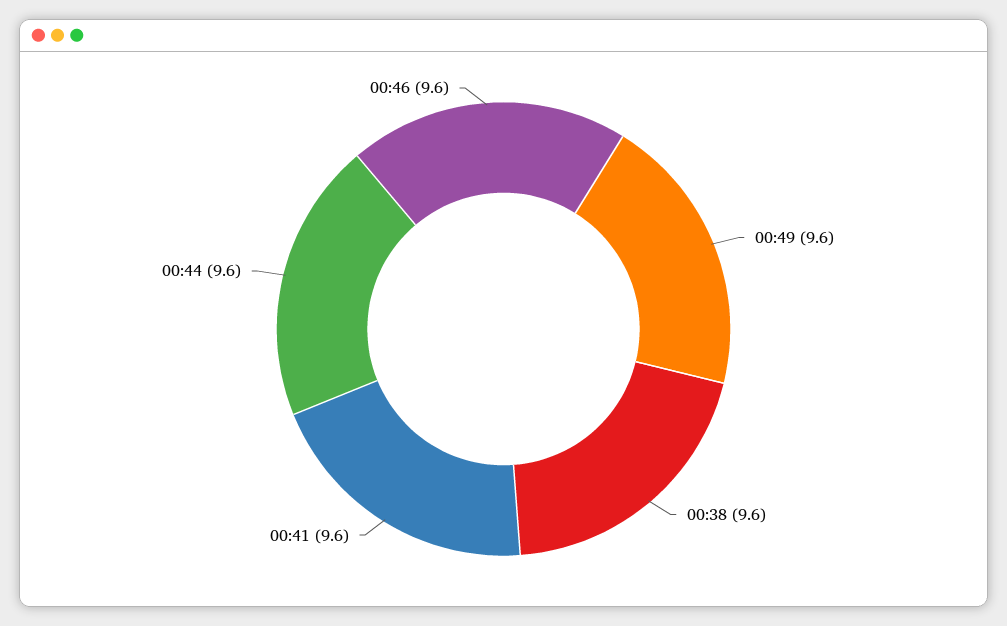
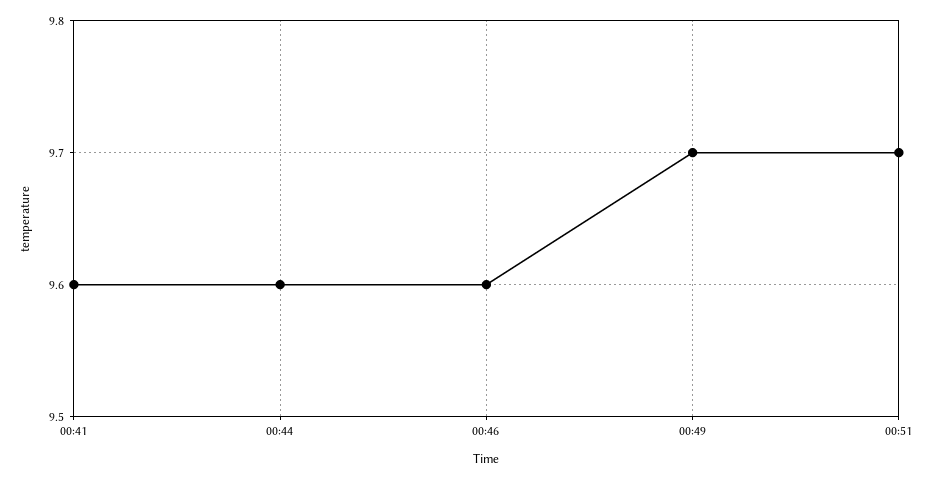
00:49: 9.6 -> 9.7
00:38: 9.6 -> none
00:51: none -> 9.7

